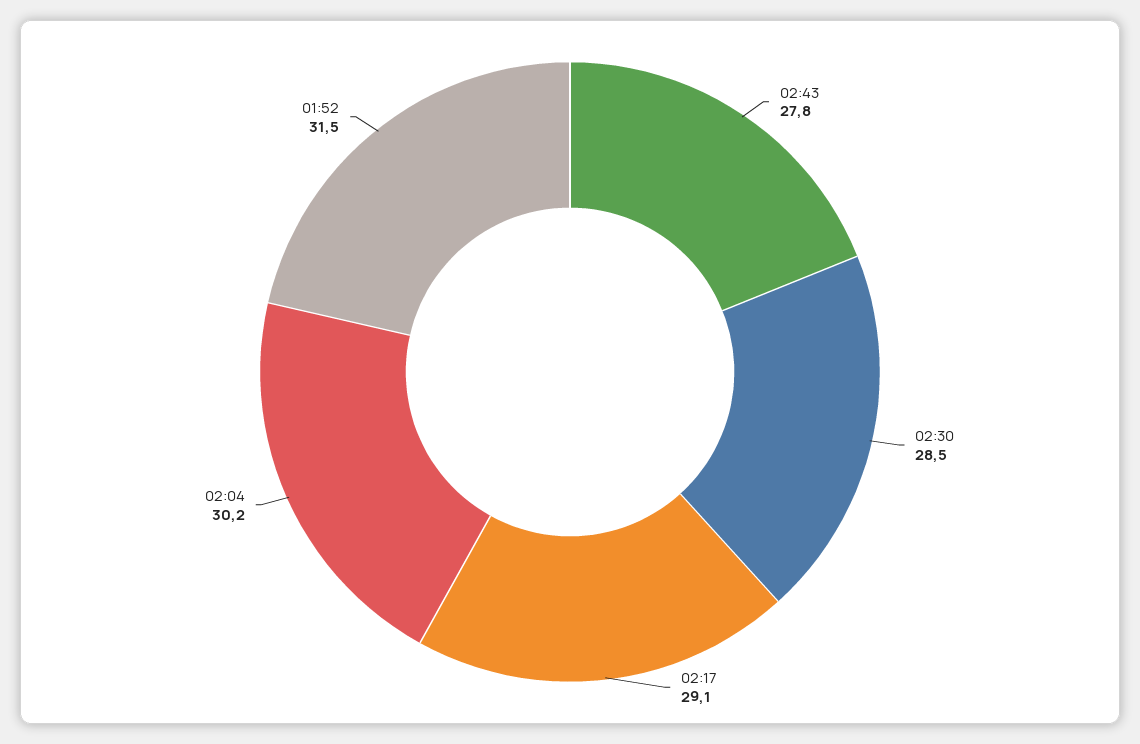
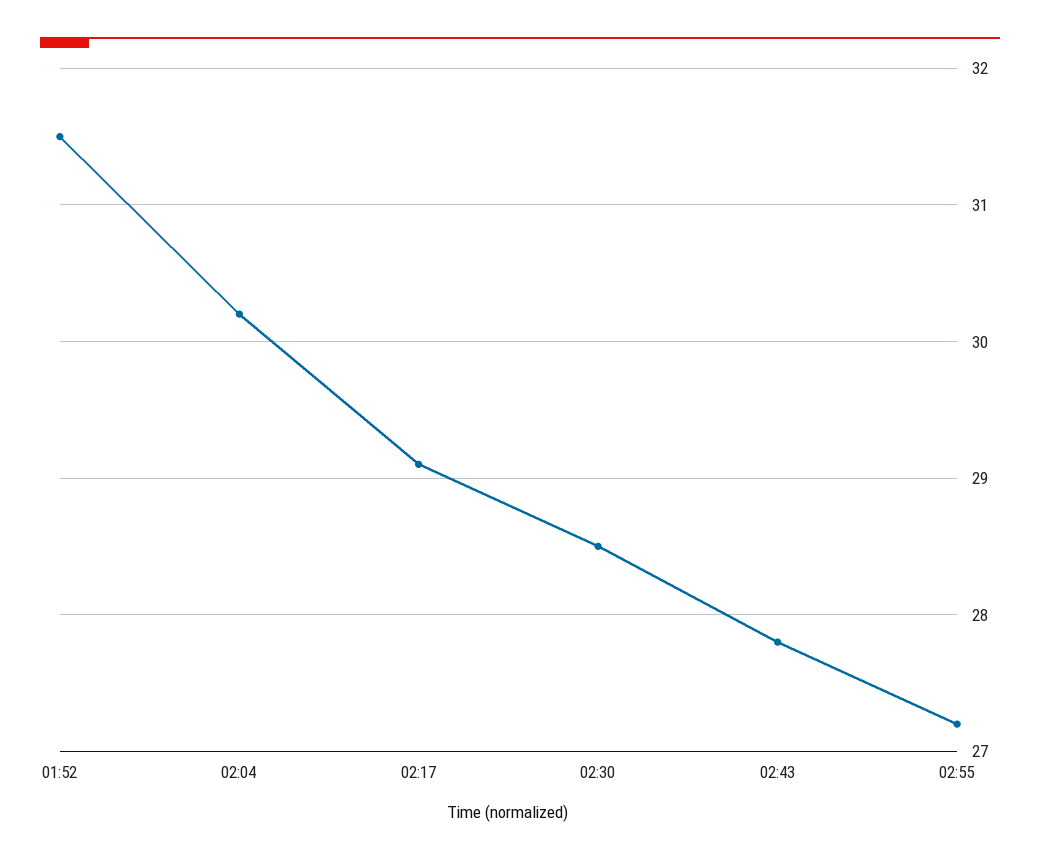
02:55: none -> 27.2

